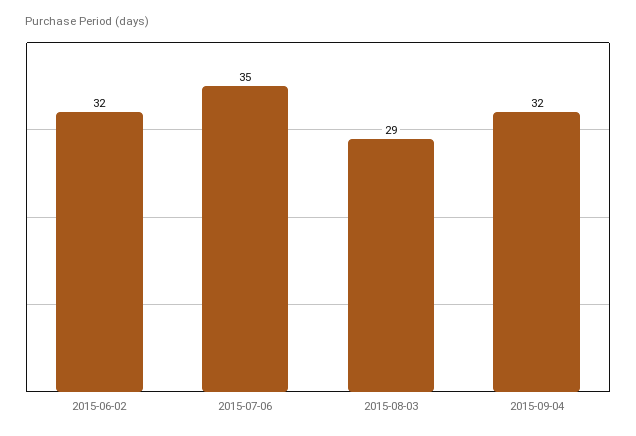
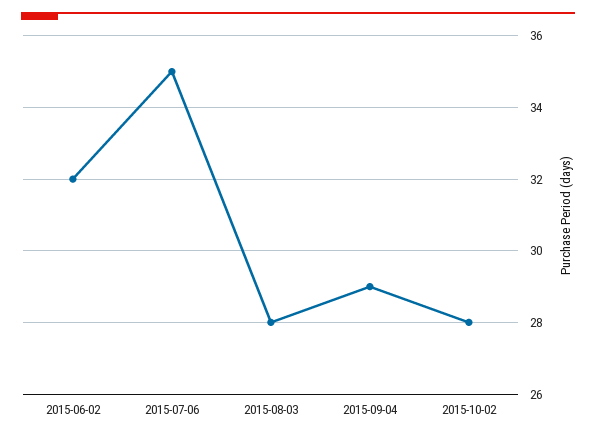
2015-08-03: 29 -> 28
2015-09-04: 32 -> 29
2015-10-02: none -> 28

